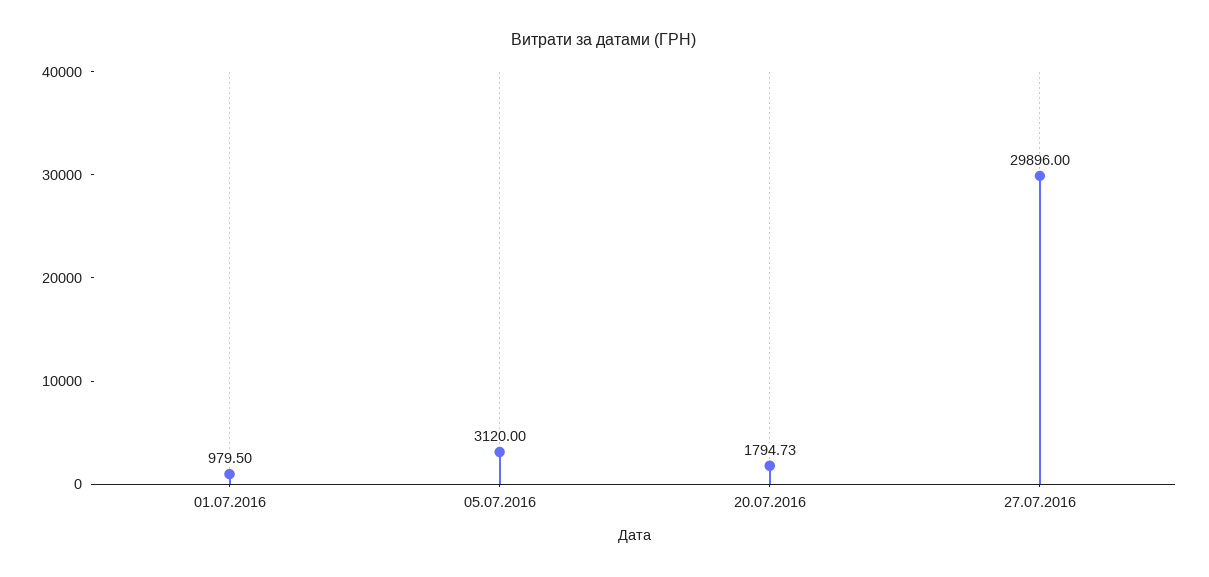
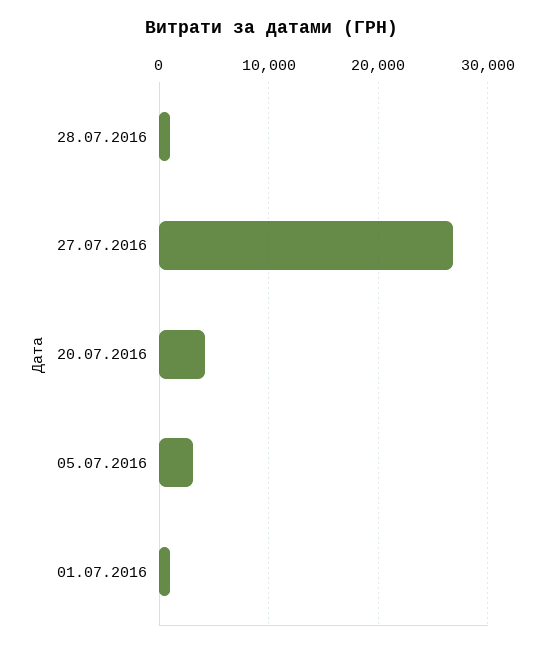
20.07.2016: 1794.73 -> 4000
27.07.2016: 29896 -> 27000
28.07.2016: none -> 1000

